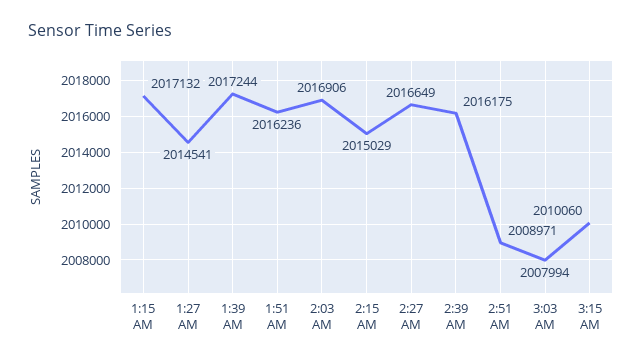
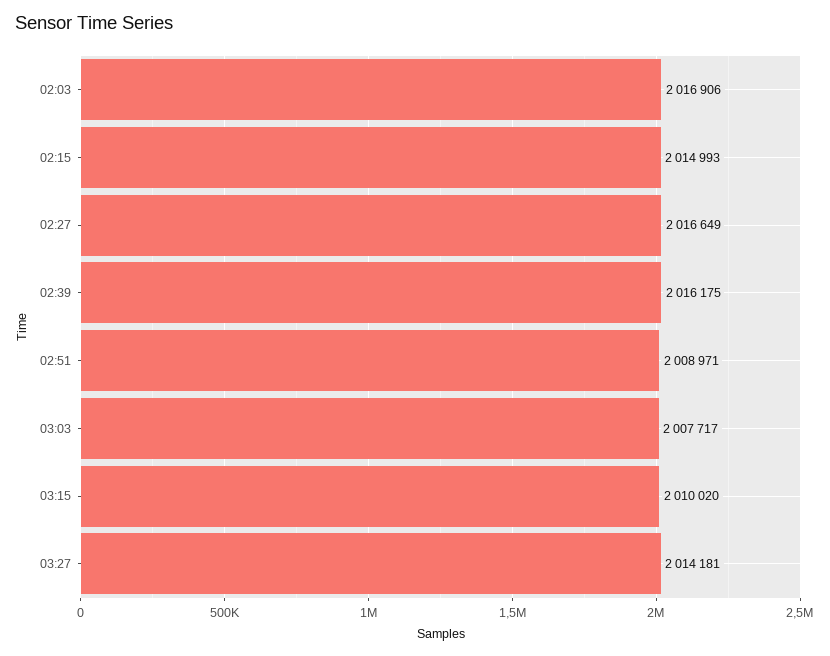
1:15 AM: 2017132 -> none
1:27 AM: 2014541 -> none
1:39 AM: 2017244 -> none
1:51 AM: 2016236 -> none
2:15 AM: 2015029 -> 2014993
3:03 AM: 2007994 -> 2007717
3:15 AM: 2010060 -> 2010020
03:27: none -> 2014181

